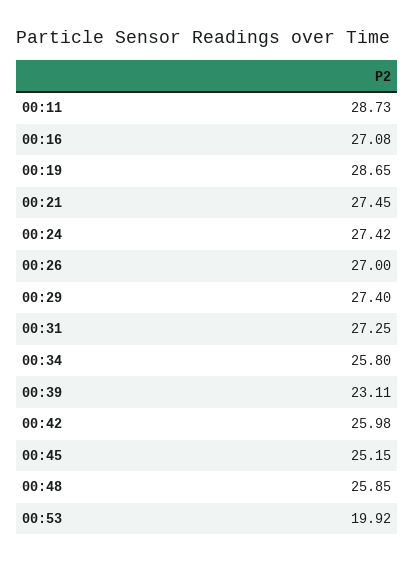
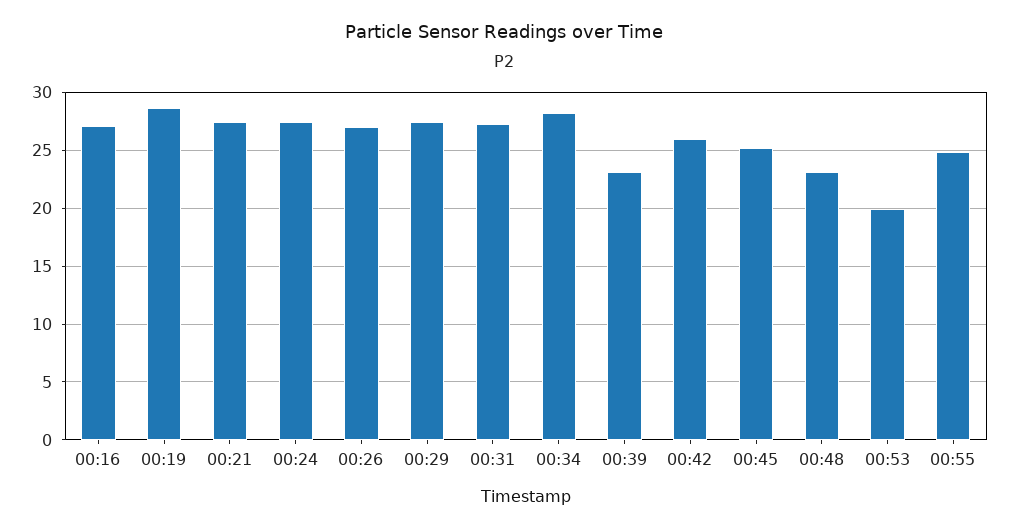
00:11: 28.73 -> none
00:34: 25.8 -> 28
00:48: 25.85 -> 23
00:55: none -> 25

